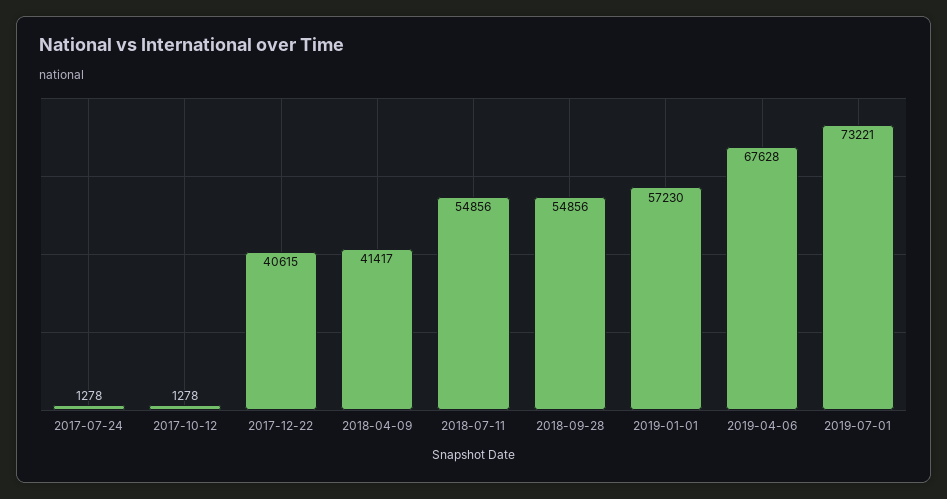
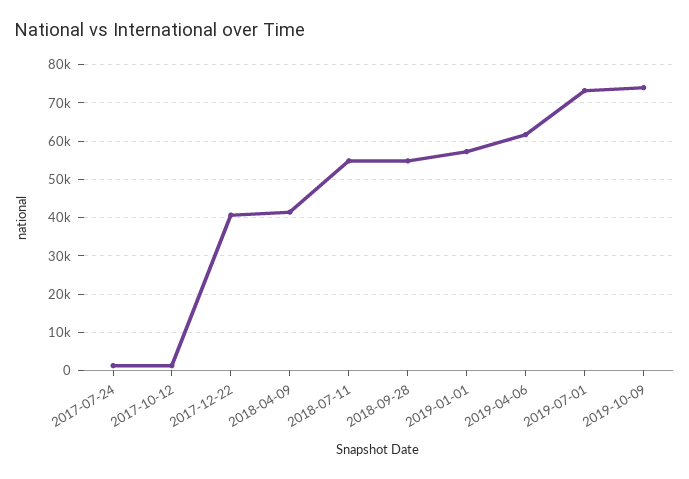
2019-04-06: 67628 -> 62000
2019-10-09: none -> 74000

